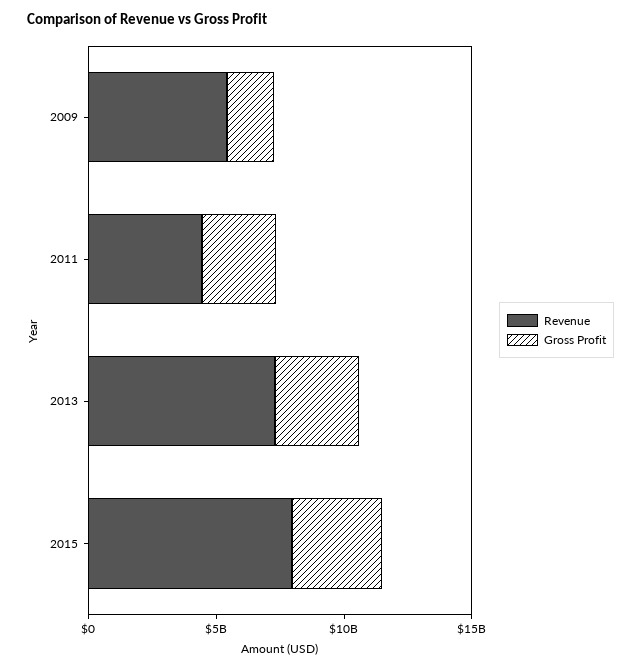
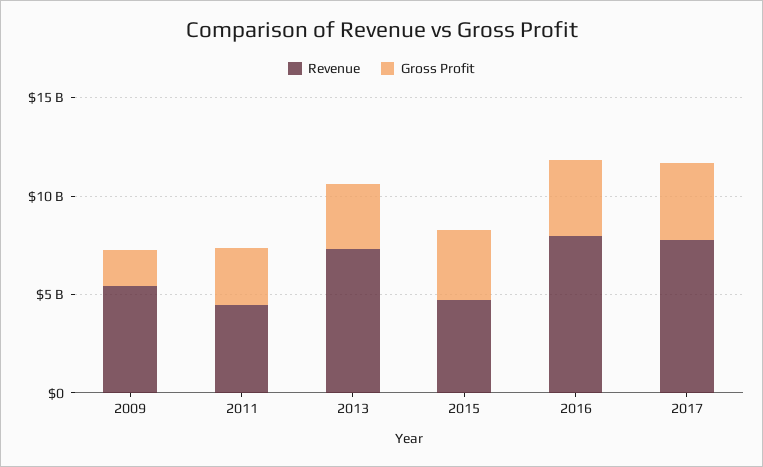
Revenue, 2015: 8000000000 -> 5000000000
Revenue, 2016: none -> 8000000000
Gross Profit, 2016: none -> 4000000000
Revenue, 2017: none -> 8000000000
Gross Profit, 2017: none -> 4000000000

